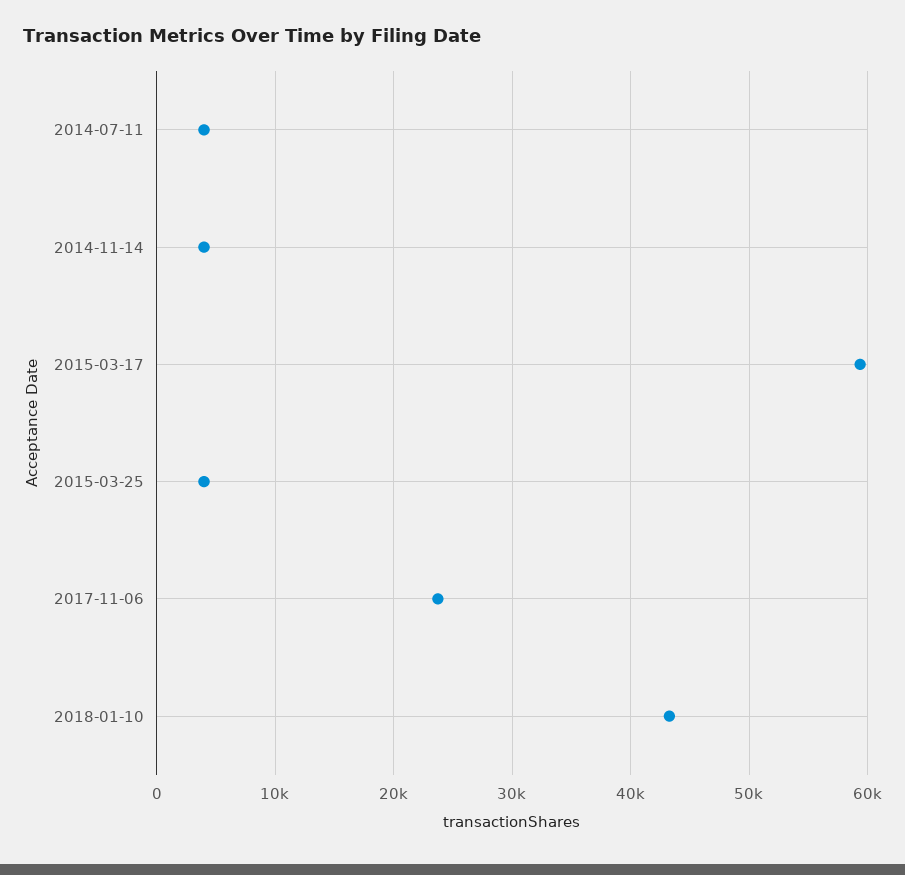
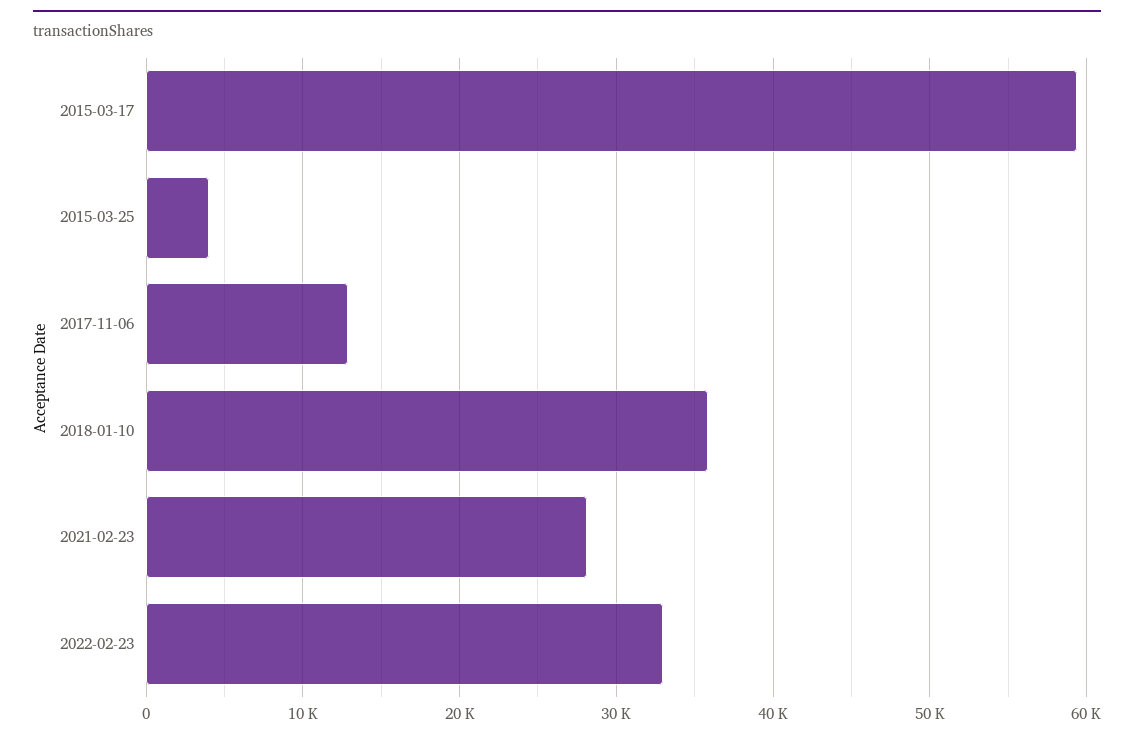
2014-07-11: 4000 -> none
2014-11-14: 4000 -> none
2017-11-06: 24000 -> 13000
2018-01-10: 43000 -> 36000
2021-02-23: none -> 28000
2022-02-23: none -> 33000

